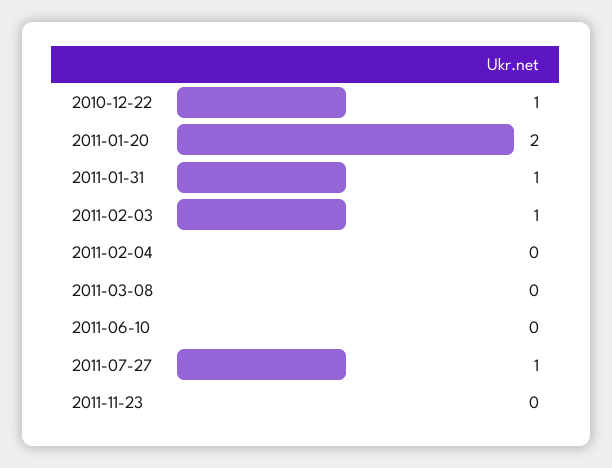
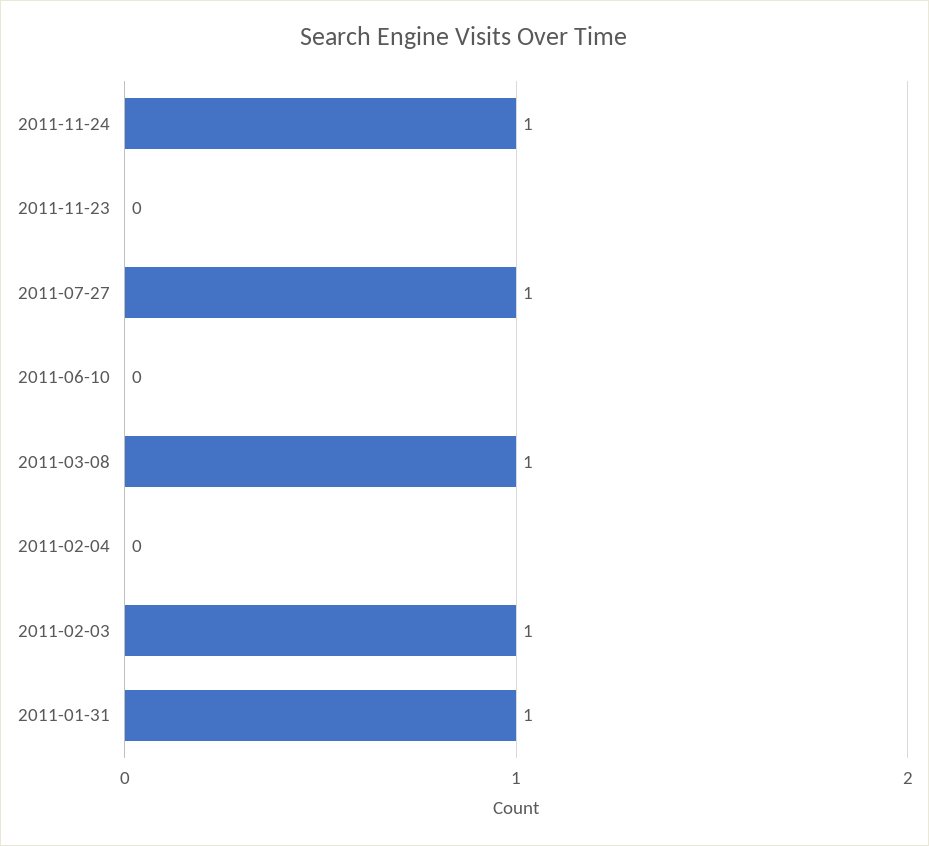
2010-12-22: 1 -> none
2011-01-20: 2 -> none
2011-03-08: 0 -> 1
2011-11-24: none -> 1

